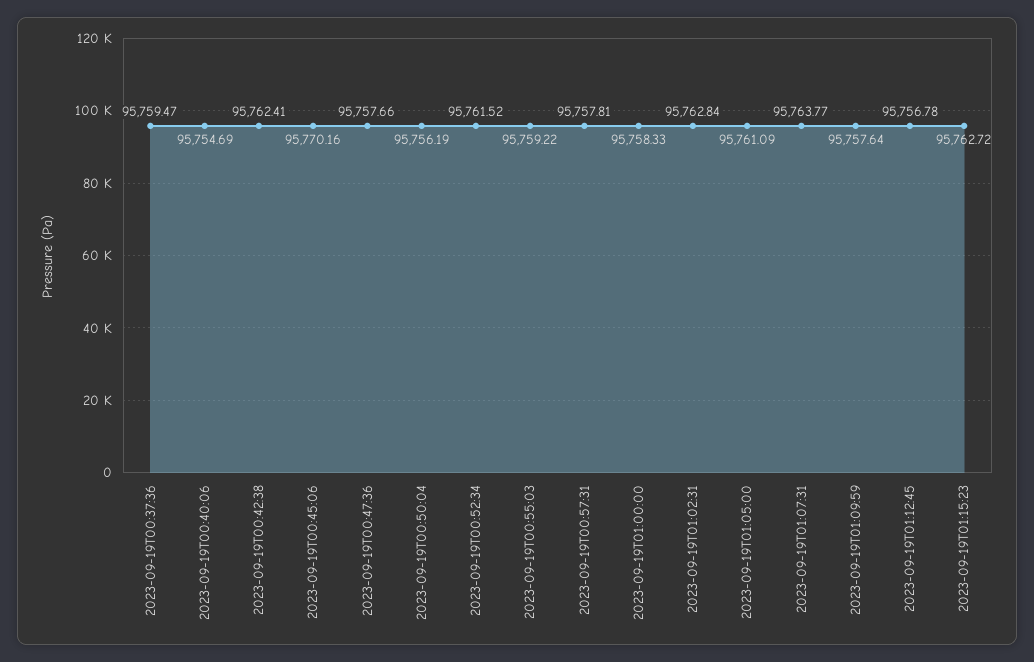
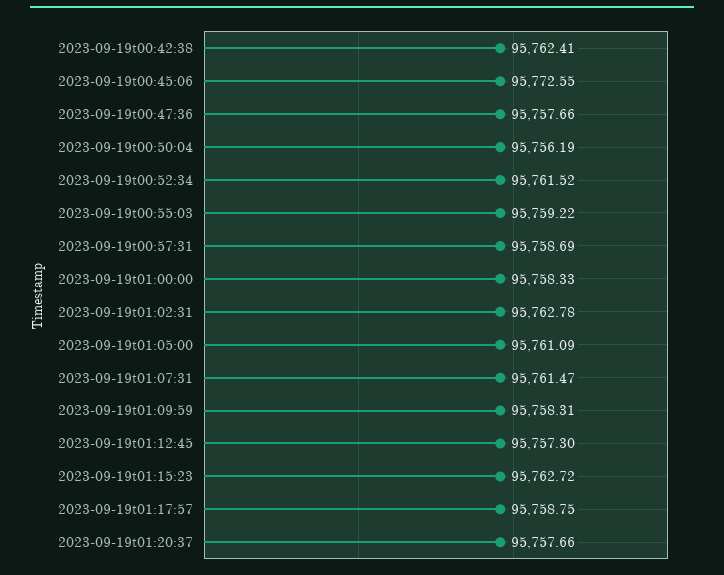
2023-09-19T00:37:36: 95759.47 -> none
2023-09-19T00:40:06: 95754.69 -> none
2023-09-19T00:45:06: 95770.16 -> 95772.55
2023-09-19T00:57:31: 95757.81 -> 95758.69
2023-09-19T01:02:31: 95762.84 -> 95762.78
2023-09-19T01:07:31: 95763.77 -> 95761.47
2023-09-19T01:09:59: 95757.64 -> 95758.31
2023-09-19T01:12:45: 95756.78 -> 95757.3
2023-09-19t01:17:57: none -> 95758.75
2023-09-19t01:20:37: none -> 95757.66

